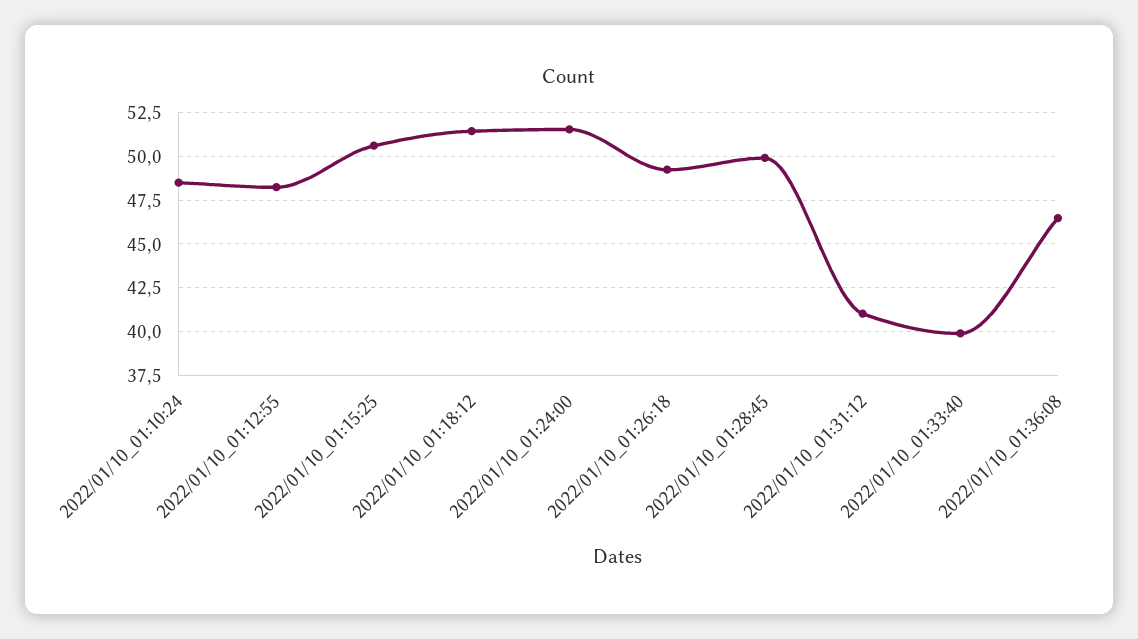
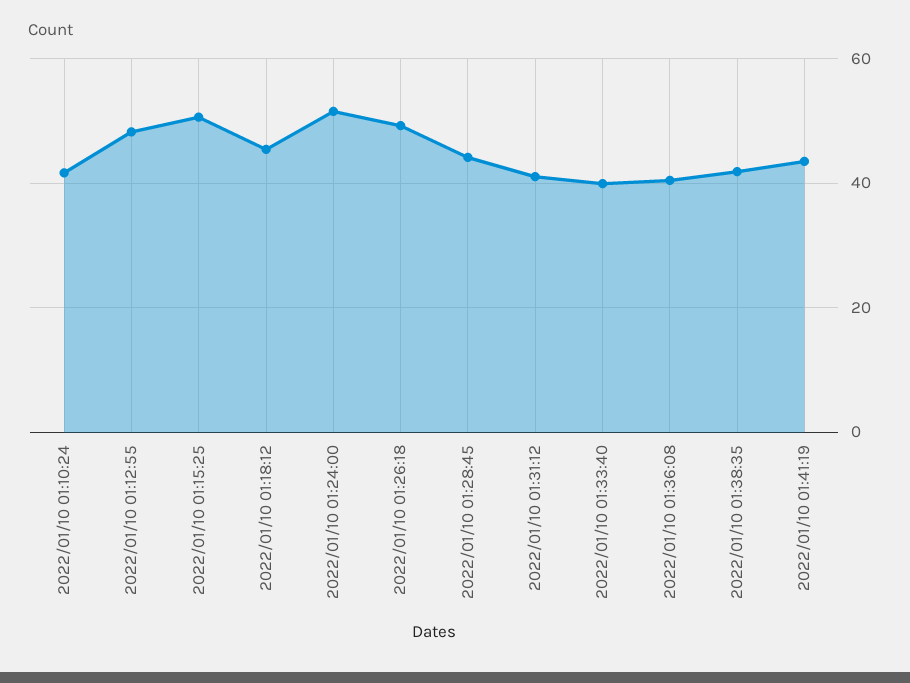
2022/01/10_01:10:24: 48.5 -> 42
2022/01/10_01:18:12: 51.5 -> 46
2022/01/10_01:28:45: 50 -> 44
2022/01/10_01:36:08: 46.5 -> 40
2022/01/10 01:38:35: none -> 42
2022/01/10 01:41:19: none -> 44

